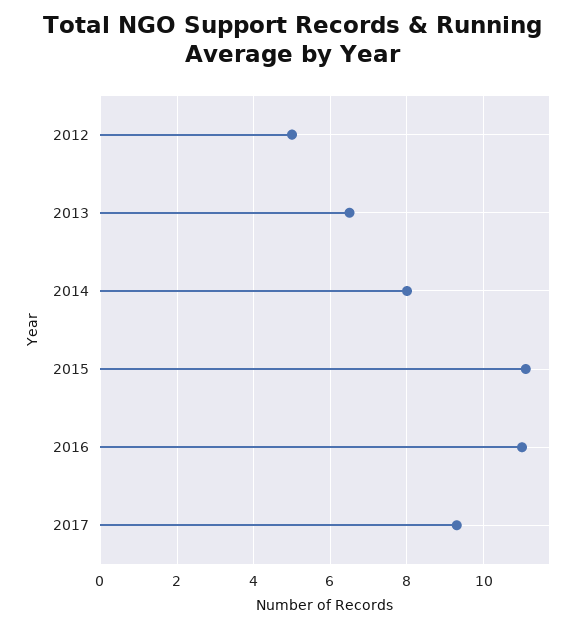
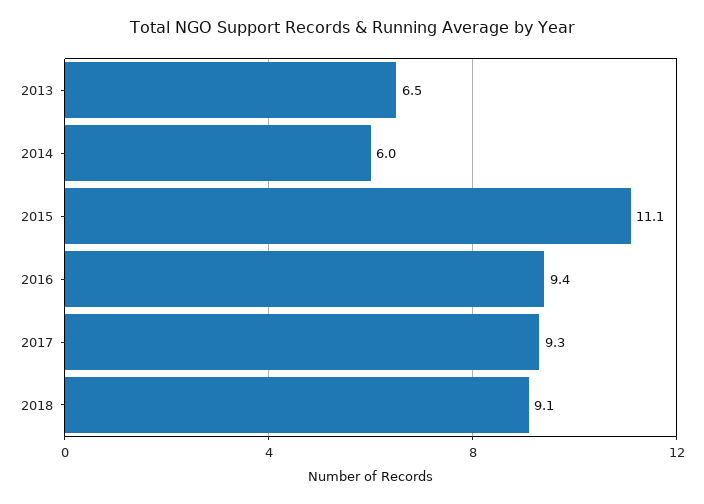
2012: 5 -> none
2014: 8 -> 6
2016: 11 -> 9.4
2018: none -> 9.1

